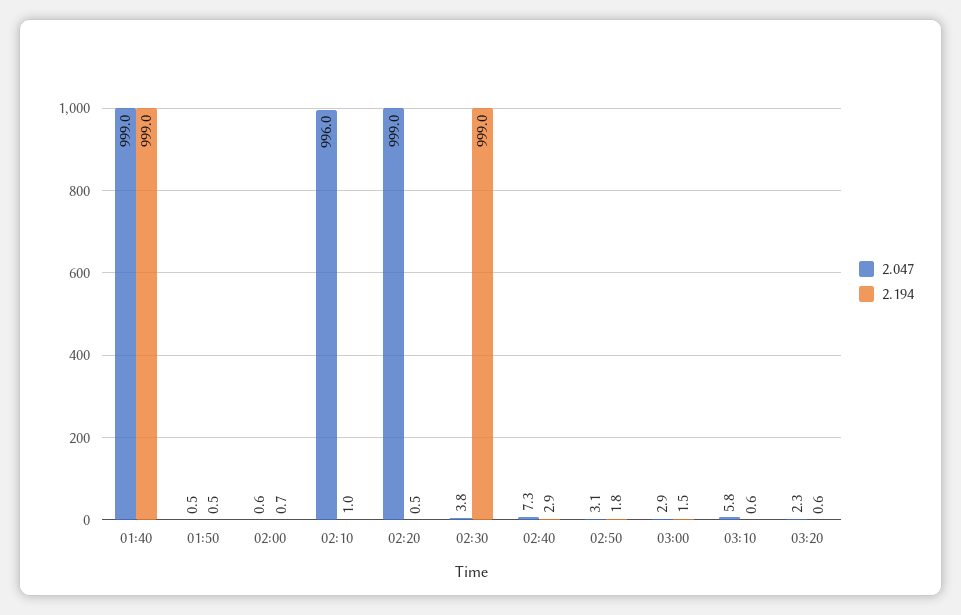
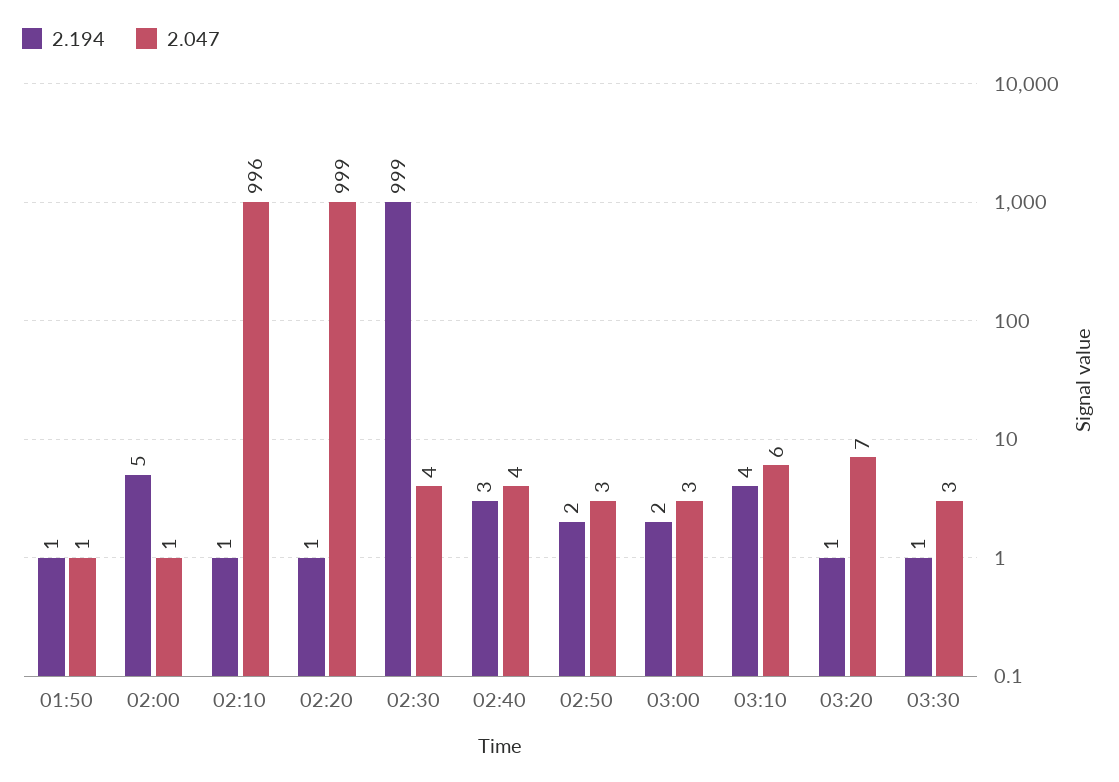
2.047, 01:40: 999 -> none
2.194, 01:40: 999 -> none
2.194, 02:00: 0.7 -> 5
2.047, 02:40: 7.3 -> 4
2.194, 03:10: 0.6 -> 4
2.047, 03:20: 2.3 -> 7
2.194, 03:30: none -> 1
2.047, 03:30: none -> 3

